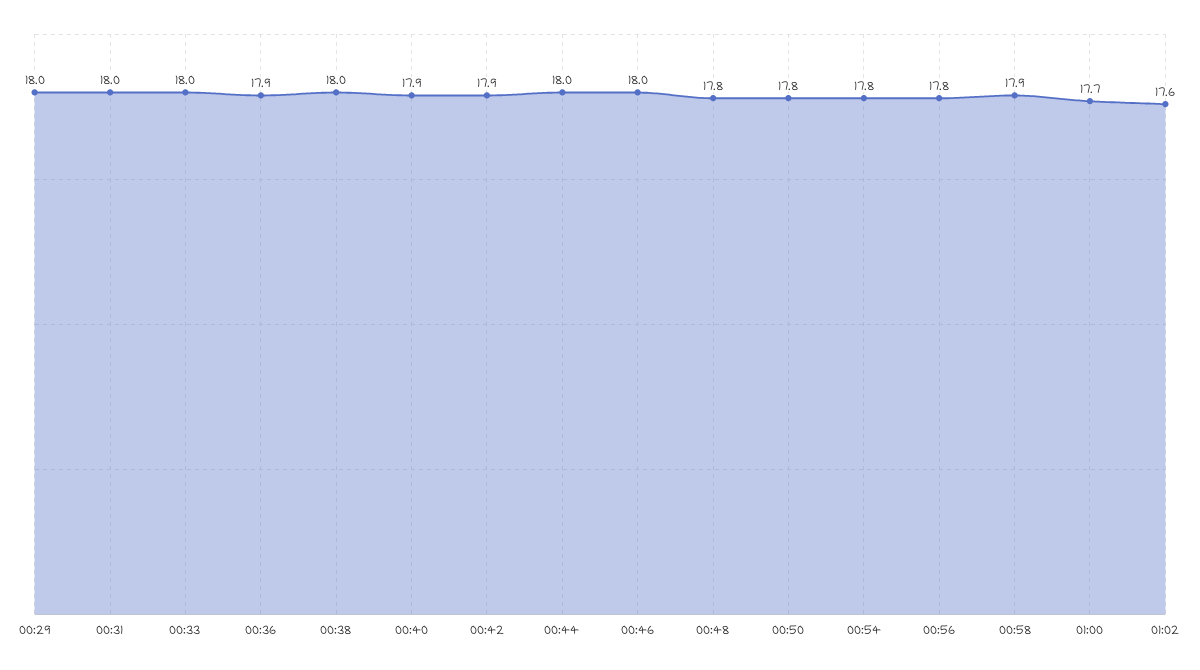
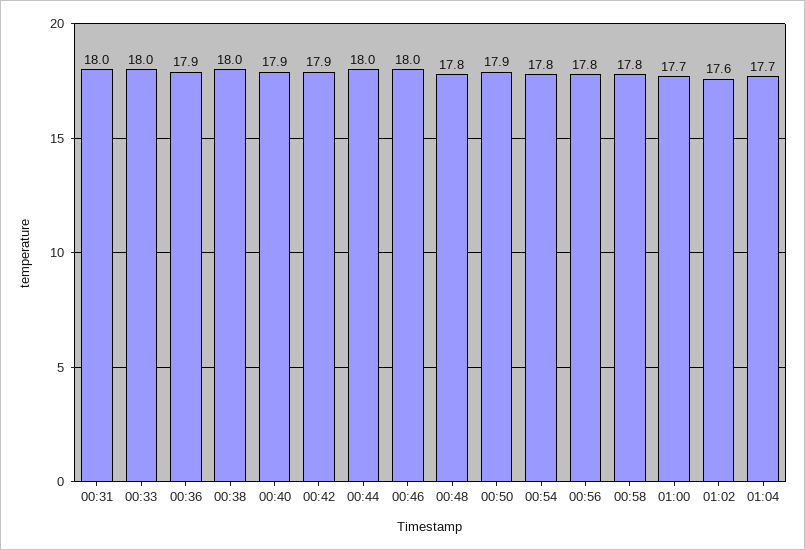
00:29: 18 -> none
00:50: 17.8 -> 17.9
00:58: 17.9 -> 17.8
01:04: none -> 17.7

